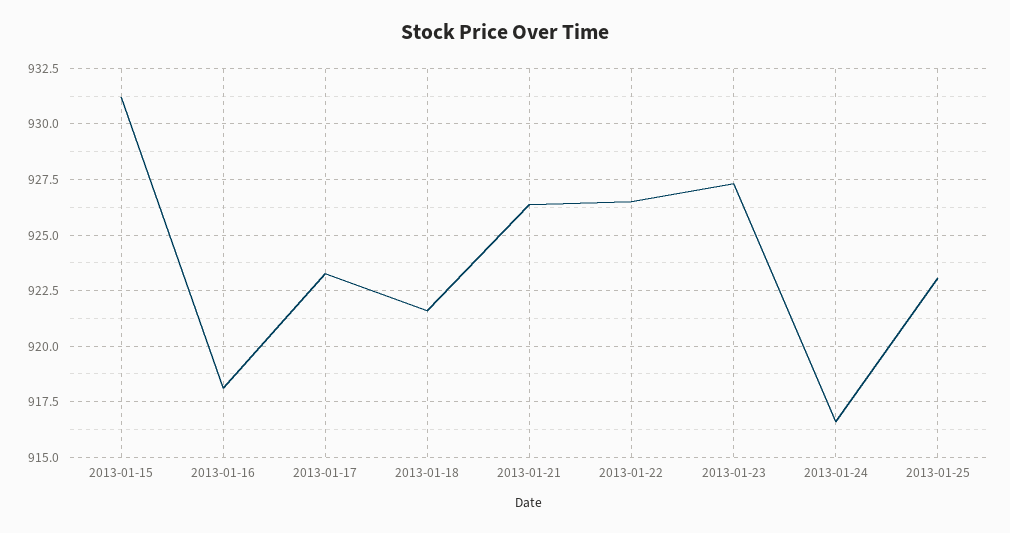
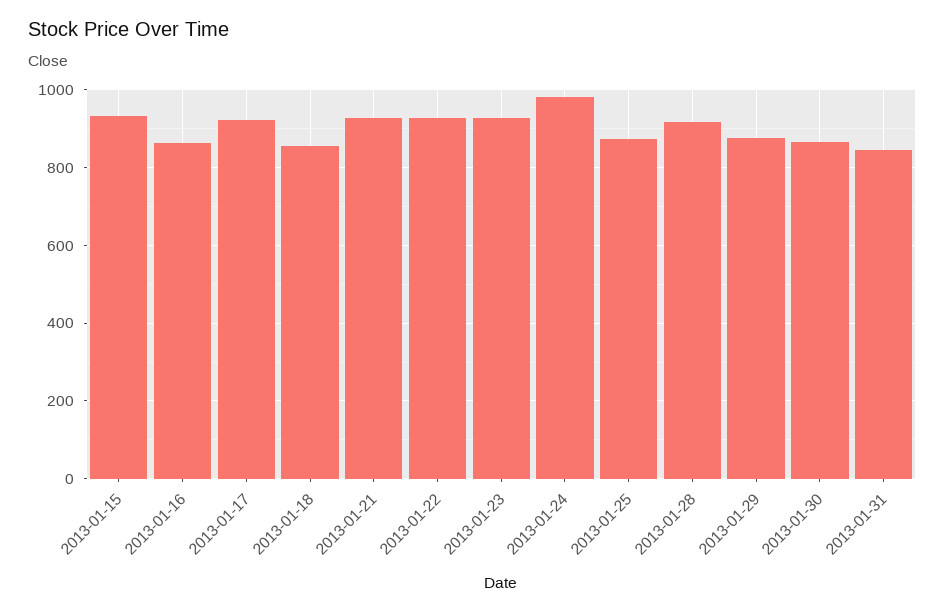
2013-01-16: 918 -> 860
2013-01-18: 921.5 -> 860
2013-01-24: 916.5 -> 980
2013-01-25: 923 -> 880
2013-01-28: none -> 920
2013-01-29: none -> 880
2013-01-30: none -> 860
2013-01-31: none -> 840

